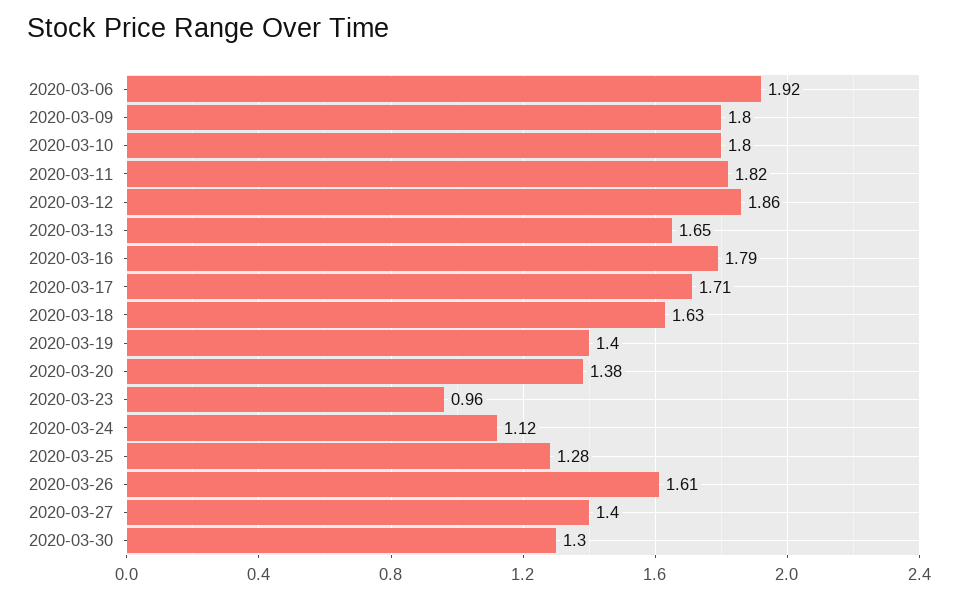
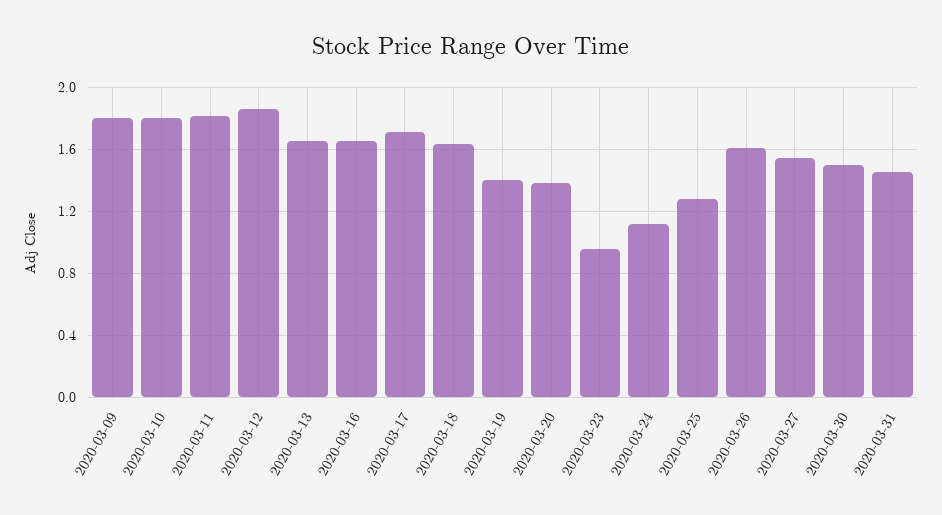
2020-03-06: 1.92 -> none
2020-03-16: 1.79 -> 1.65
2020-03-27: 1.4 -> 1.55
2020-03-30: 1.3 -> 1.5
2020-03-31: none -> 1.45

